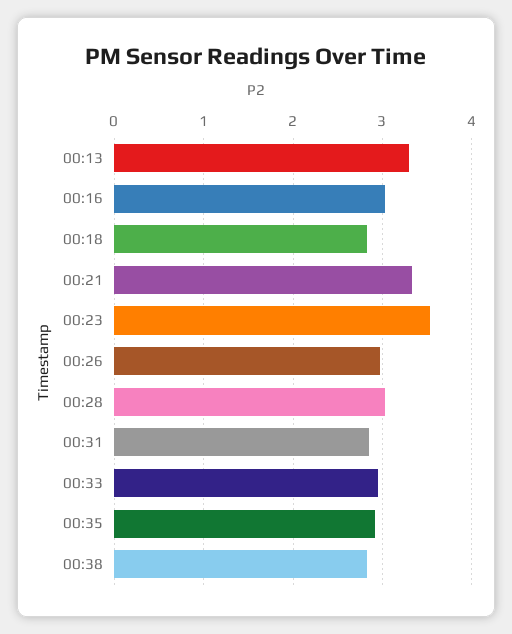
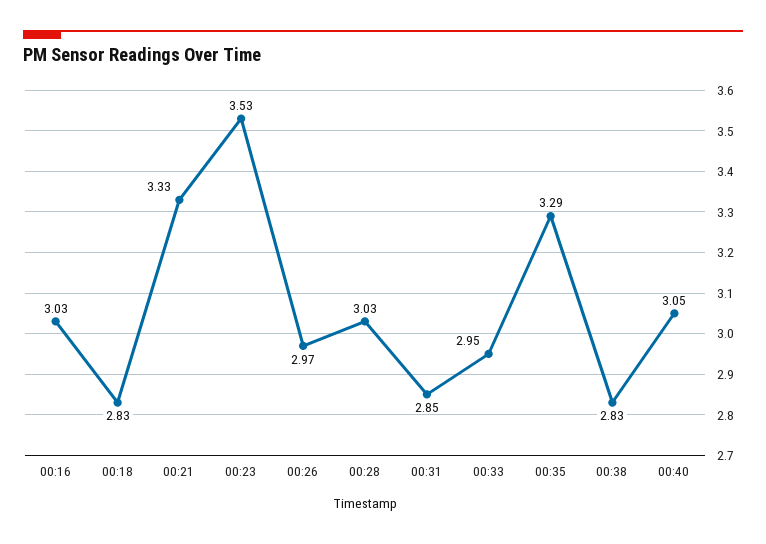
00:13: 3.3 -> none
00:35: 2.9 -> 3.29
00:40: none -> 3.05

